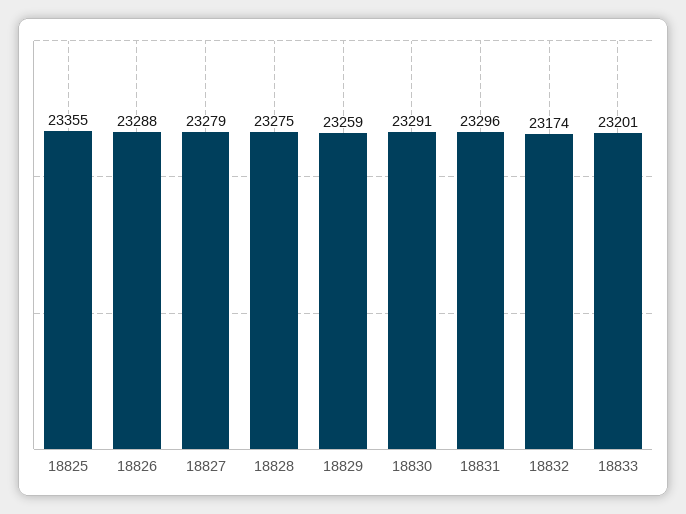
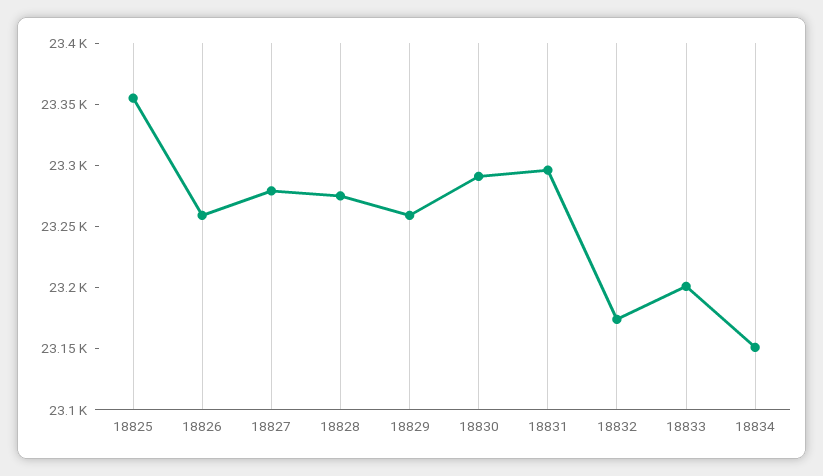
18826: 23288 -> 23260
18834: none -> 23150

